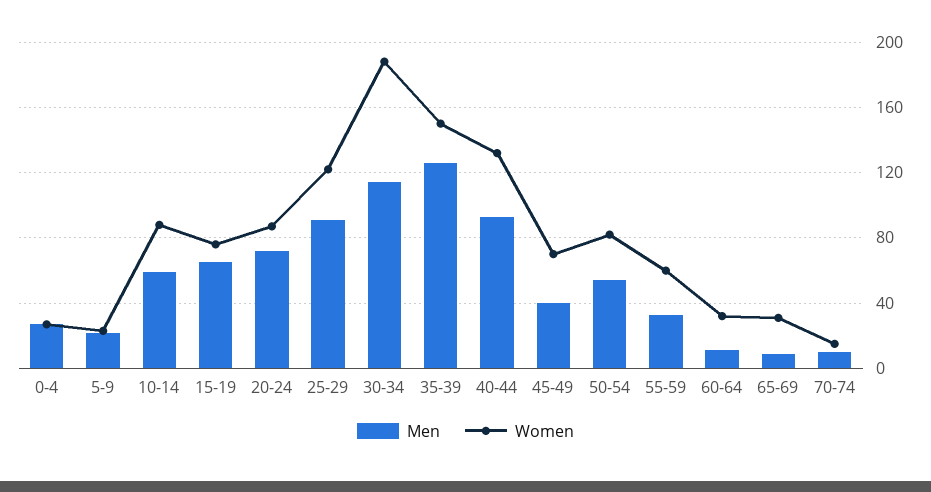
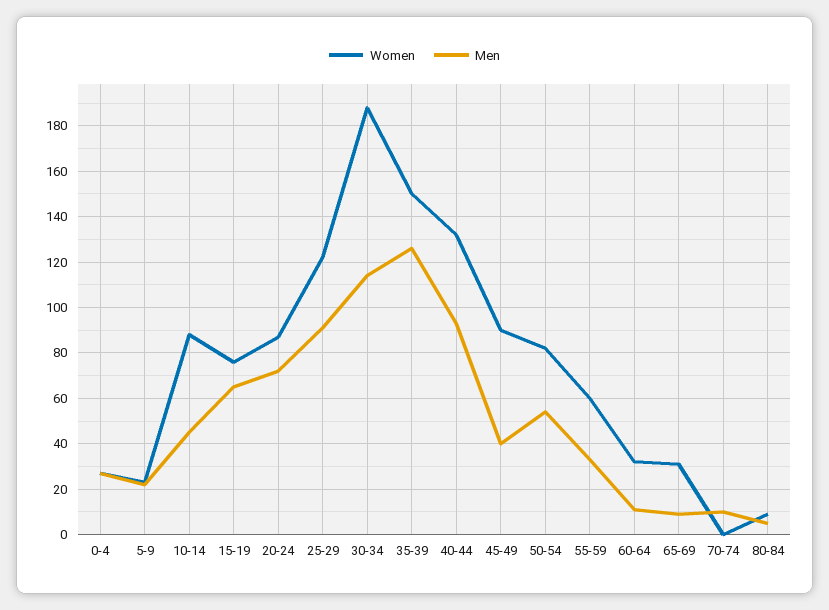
Men, 10-14: 60 -> 45
Women, 45-49: 70 -> 90
Women, 70-74: 15 -> 0
Women, 80-84: none -> 10
Men, 80-84: none -> 5

